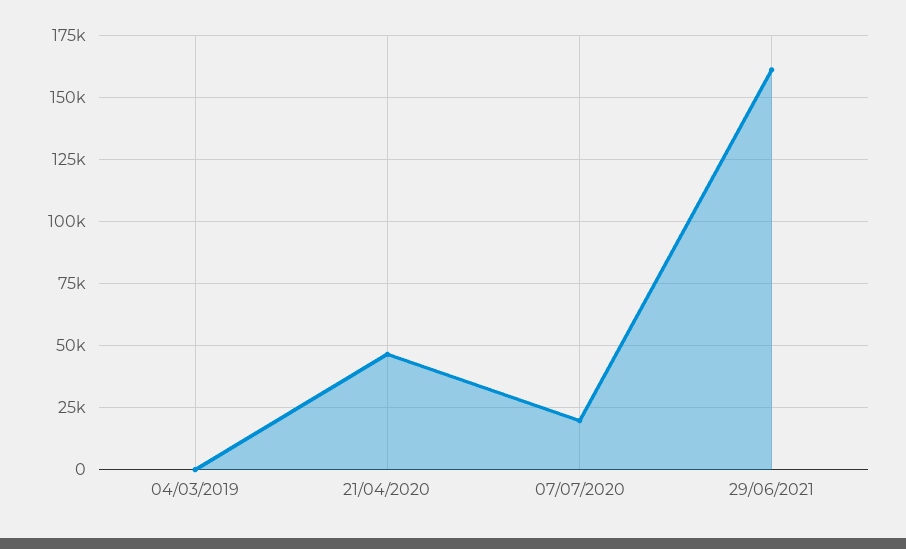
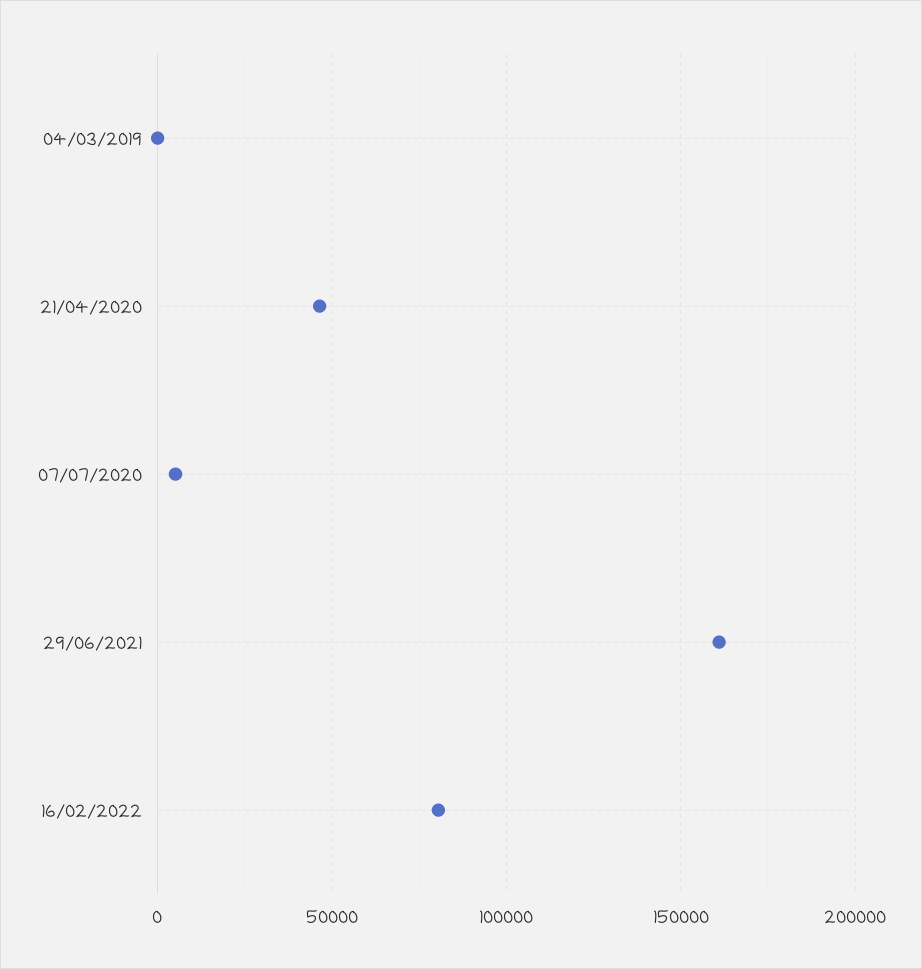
07/07/2020: 20000 -> 5000
16/02/2022: none -> 80000

